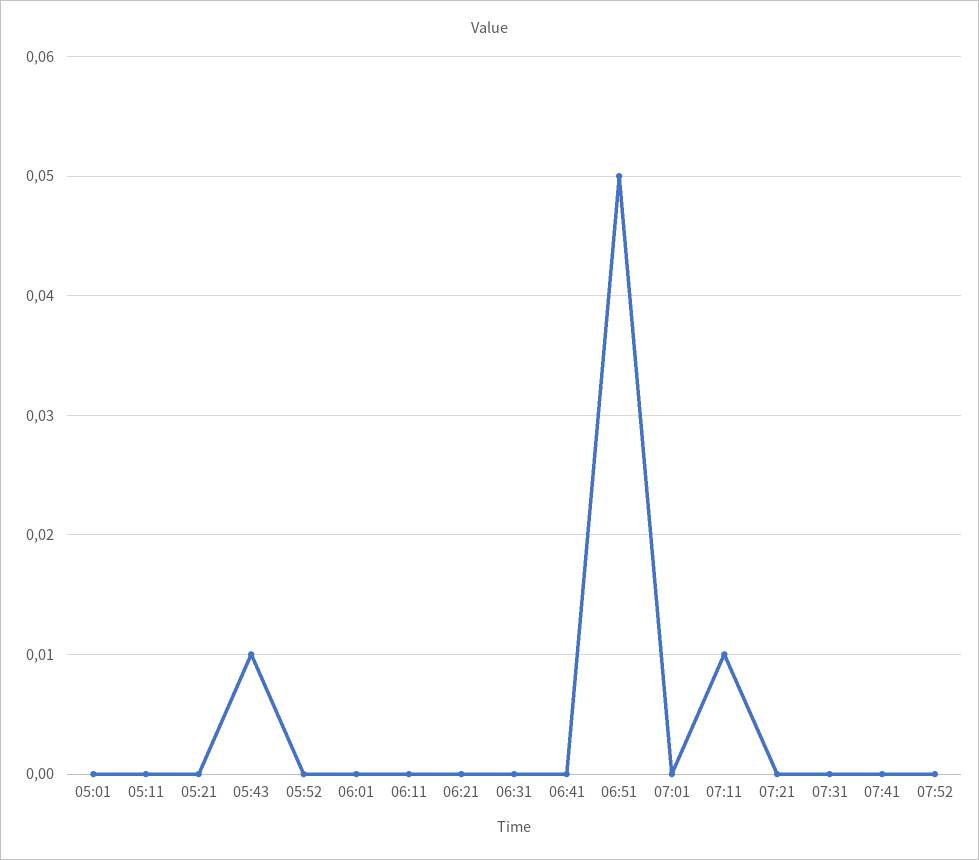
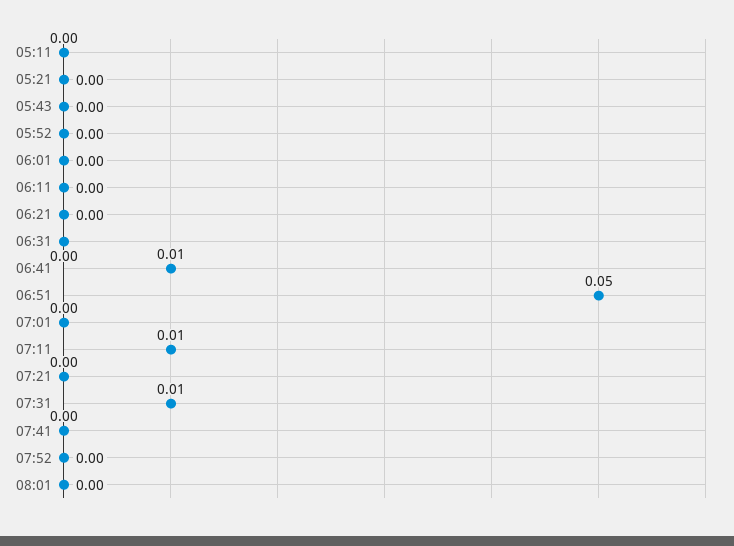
05:01: 0 -> none
05:43: 0.01 -> 0
06:41: 0 -> 0.01
07:31: 0 -> 0.01
08:01: none -> 0

